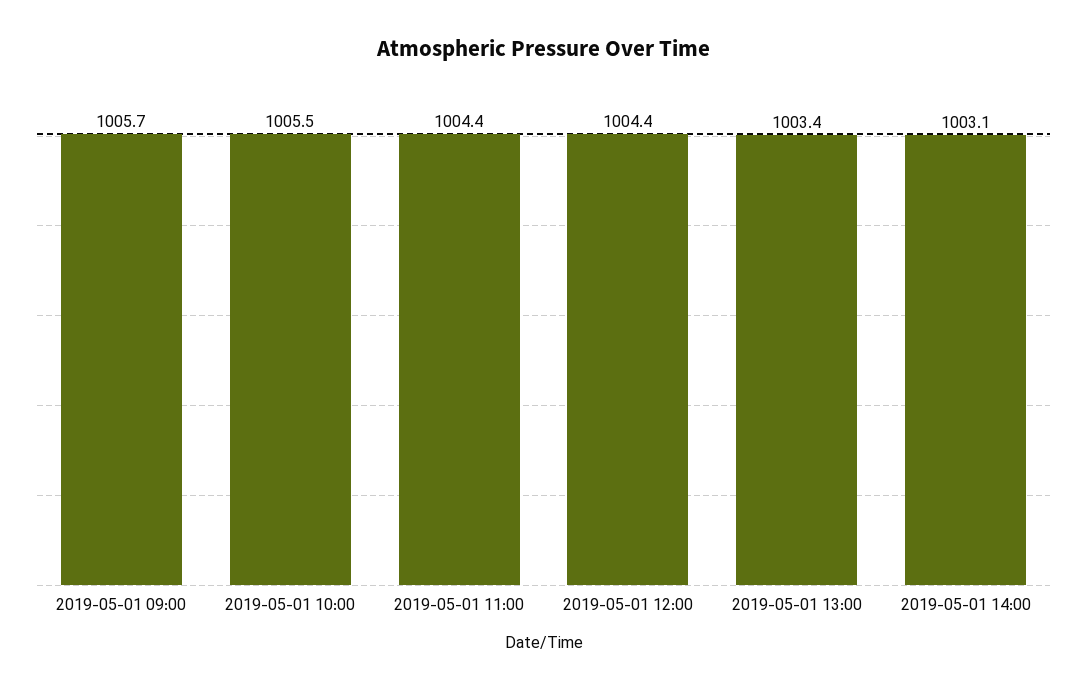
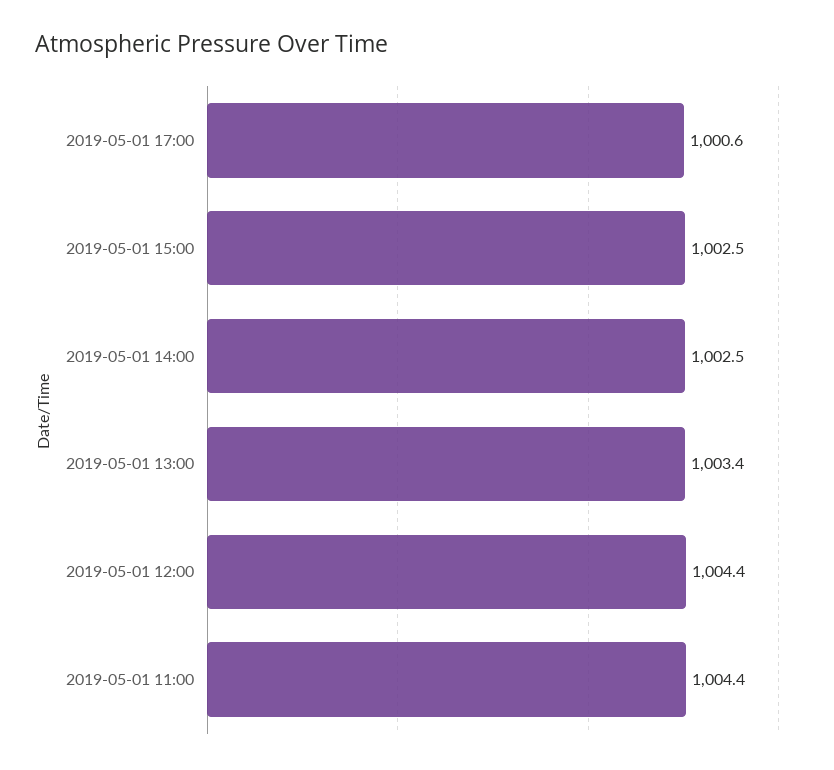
2019-05-01 09:00: 1005.7 -> none
2019-05-01 10:00: 1005.5 -> none
2019-05-01 14:00: 1003.1 -> 1002.5
2019-05-01 17:00: none -> 1000.6
2019-05-01 15:00: none -> 1002.5

